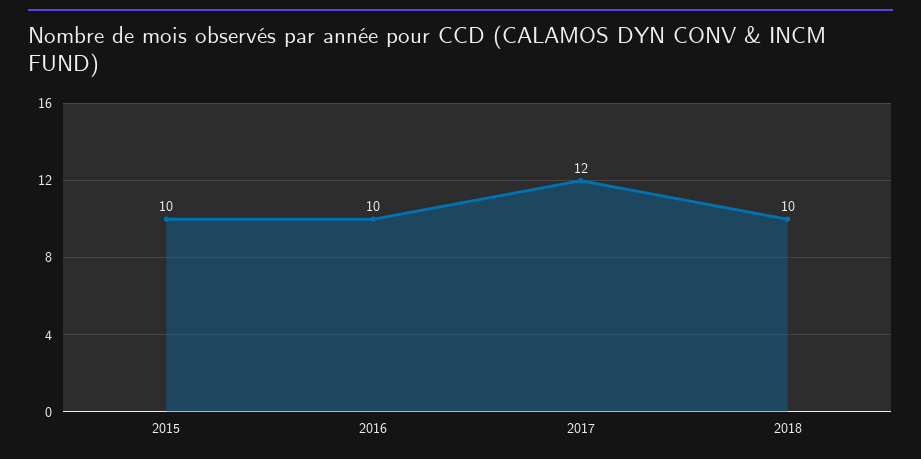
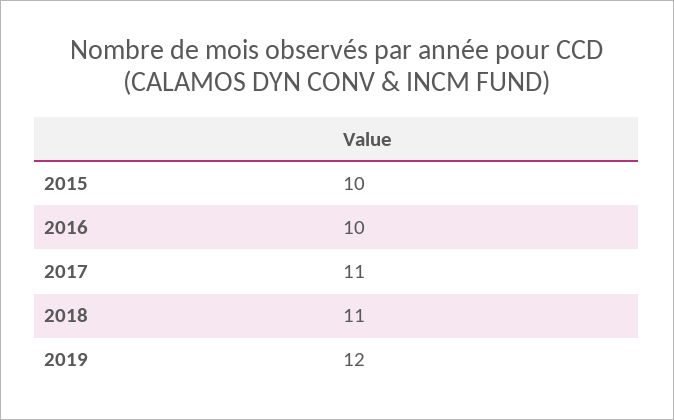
2017: 12 -> 11
2018: 10 -> 11
2019: none -> 12

